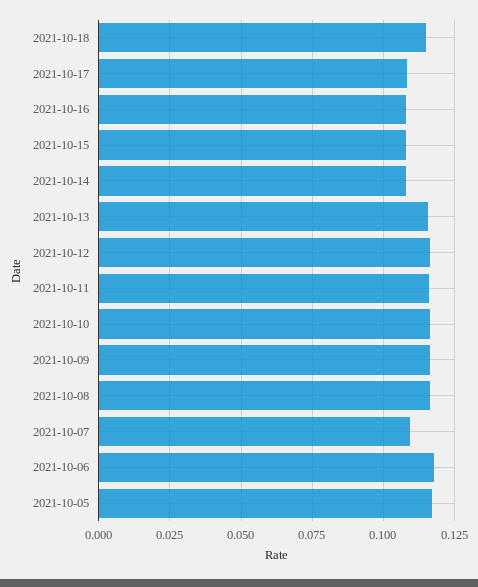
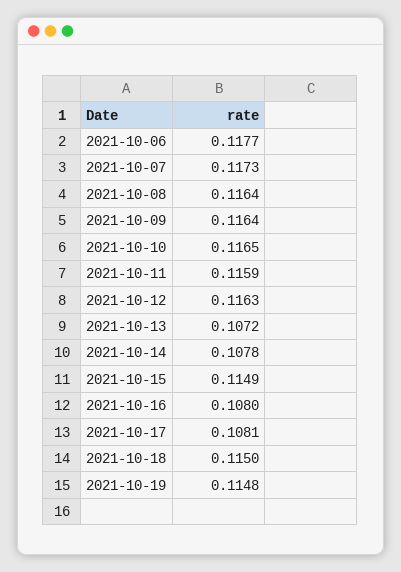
2021-10-15: 0.1075 -> 0.1149
2021-10-13: 0.115 -> 0.1072
2021-10-07: 0.11 -> 0.1173
2021-10-05: 0.1175 -> none
2021-10-19: none -> 0.1148

